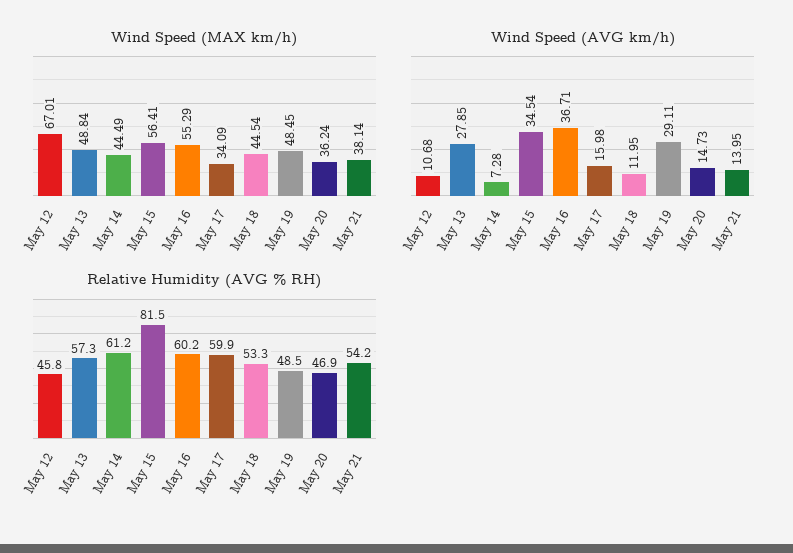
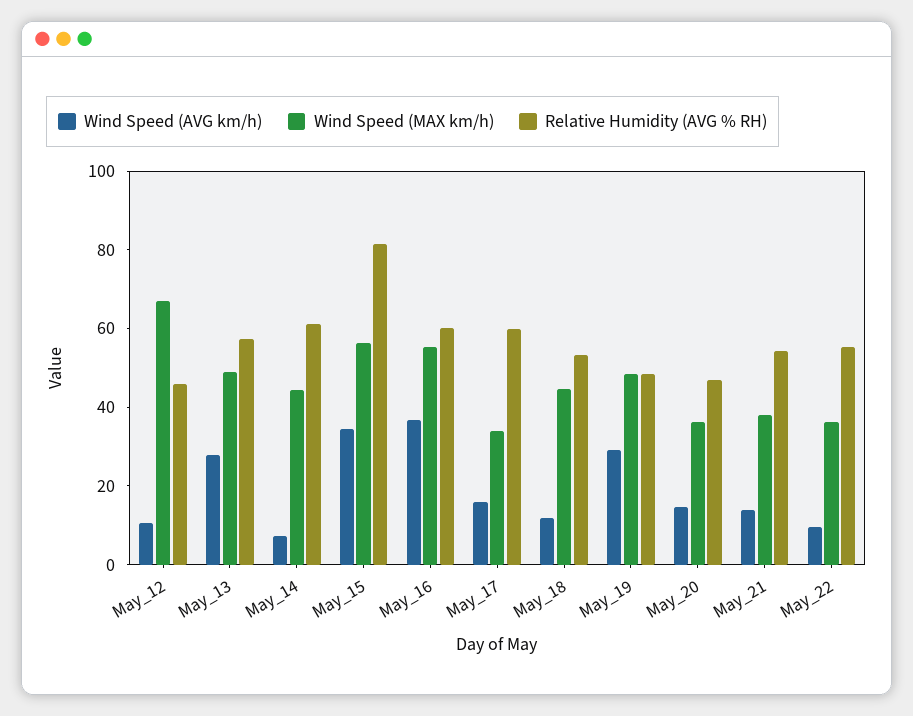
Wind Speed (AVG km/h), May_22: none -> 10
Wind Speed (MAX km/h), May_22: none -> 35
Relative Humidity (AVG % RH), May_22: none -> 55

